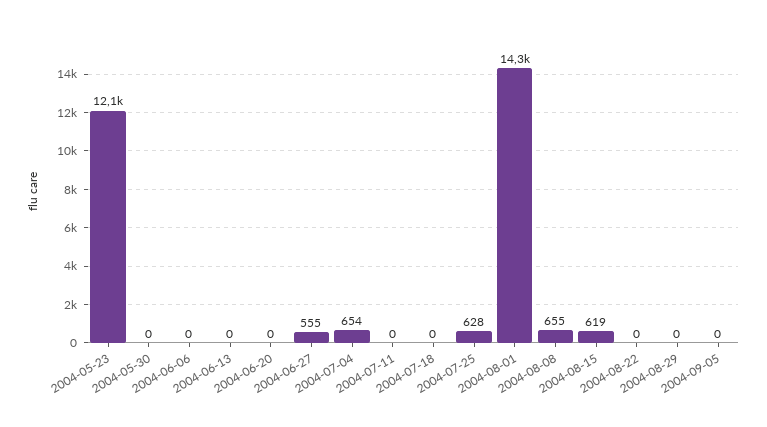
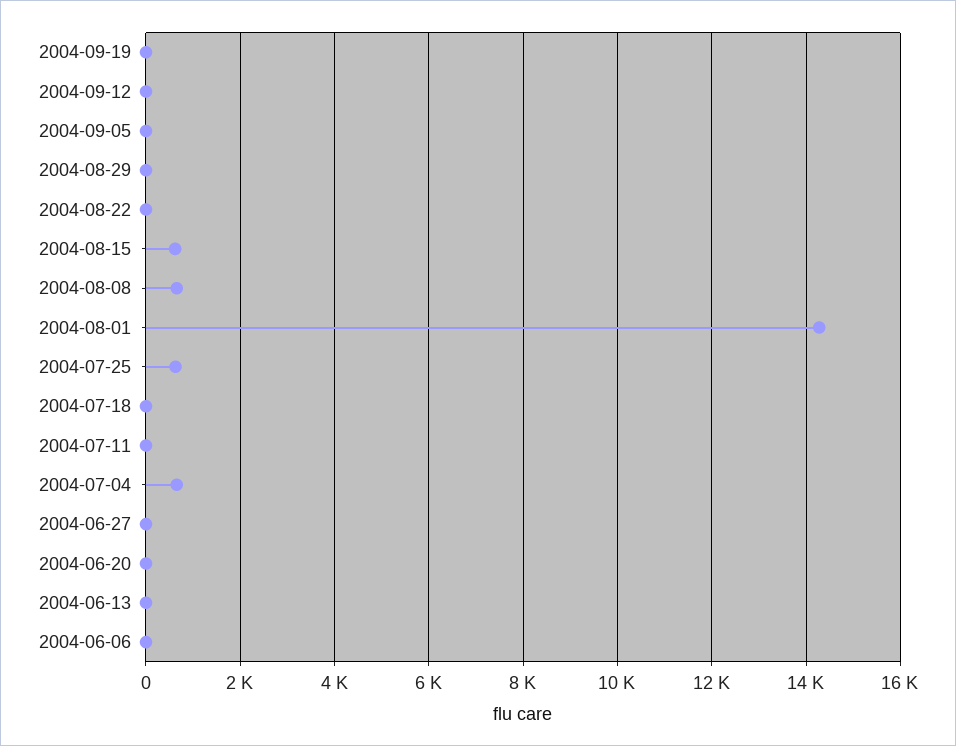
2004-05-23: 12100 -> none
2004-05-30: 0 -> none
2004-06-27: 555 -> 0
2004-09-19: none -> 0
2004-09-12: none -> 0

